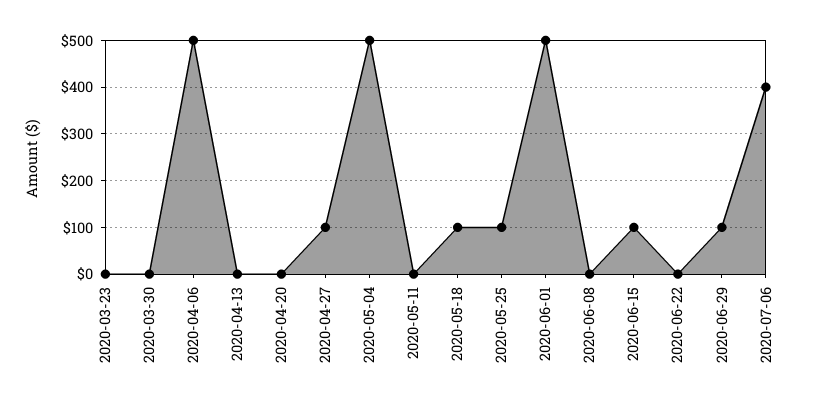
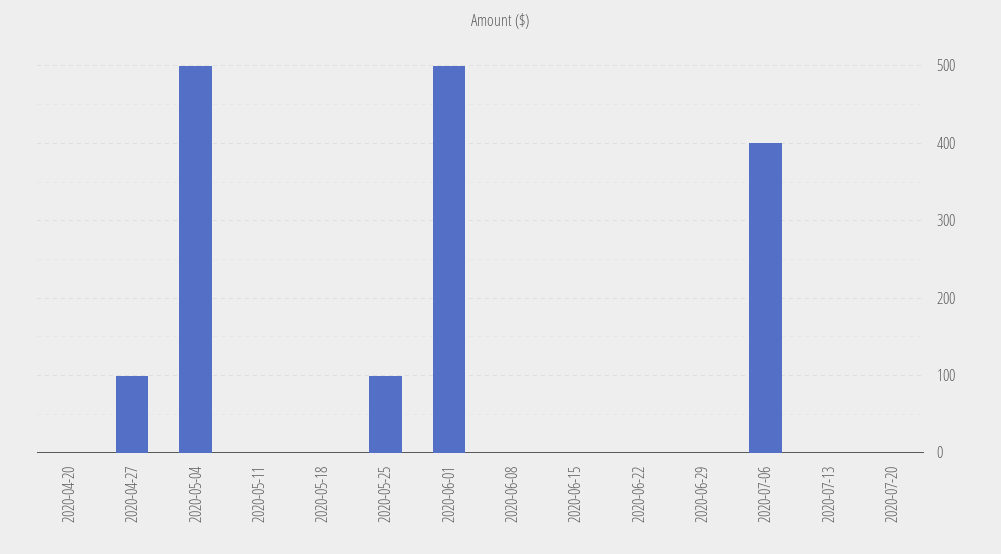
2020-03-23: 0 -> none
2020-03-30: 0 -> none
2020-04-06: 500 -> none
2020-04-13: 0 -> none
2020-05-18: 100 -> 0
2020-06-15: 100 -> 0
2020-06-29: 100 -> 0
2020-07-13: none -> 0
2020-07-20: none -> 0

